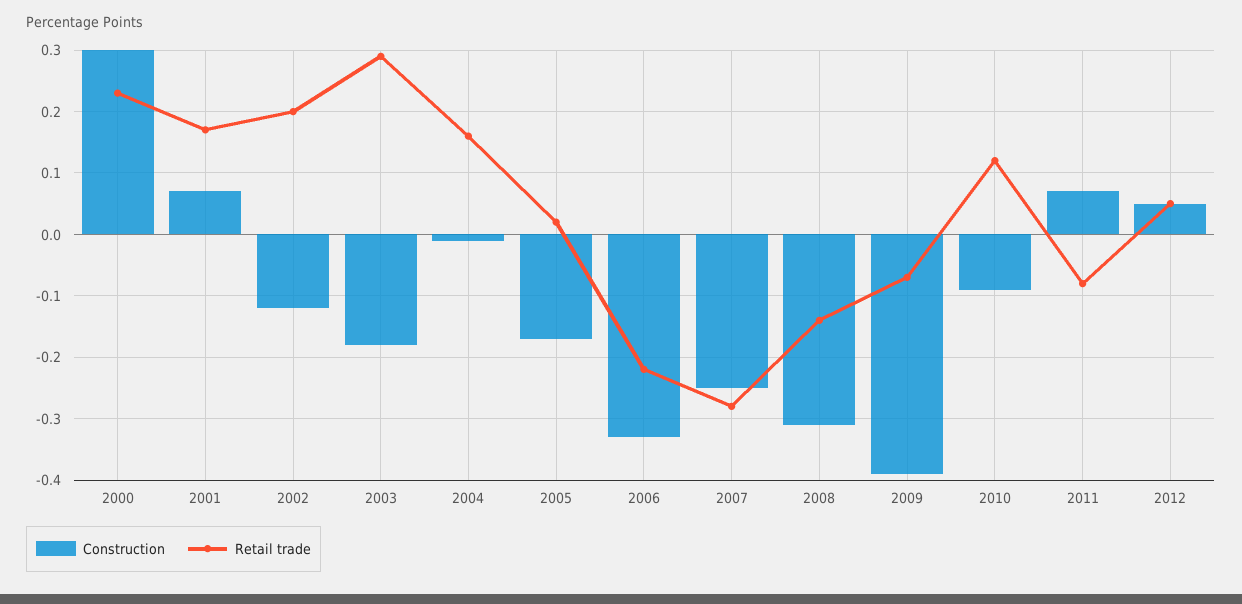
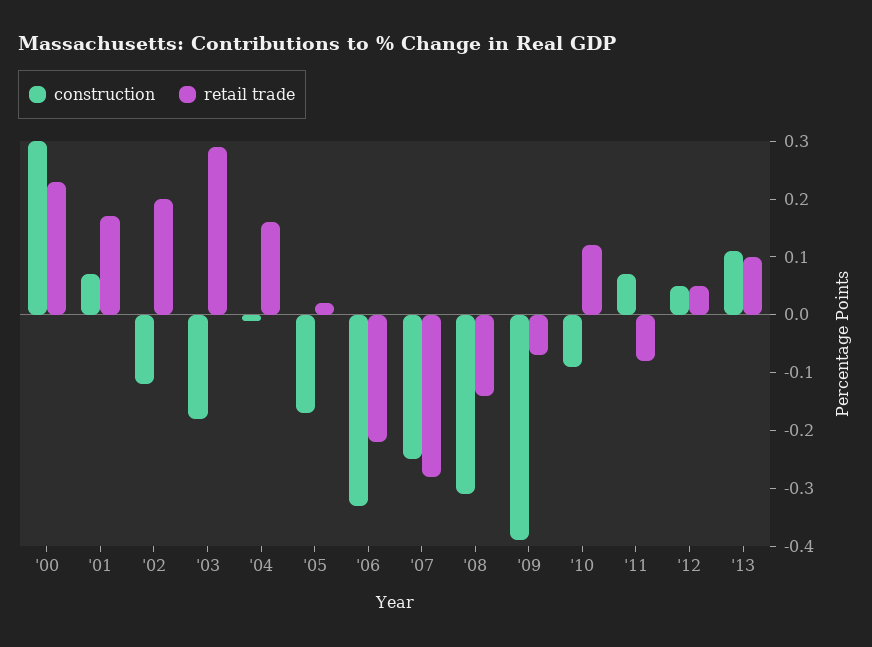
Construction, '13: none -> 0.1
Retail trade, '13: none -> 0.1

